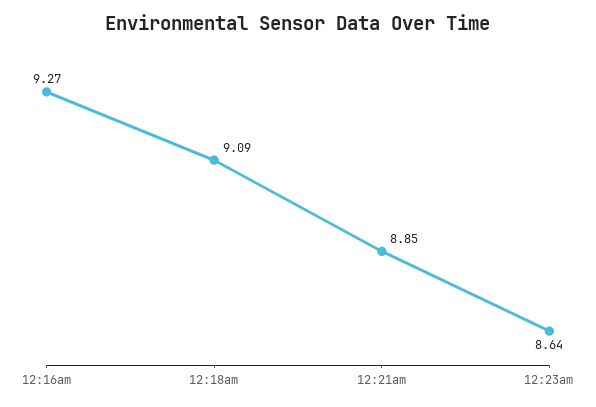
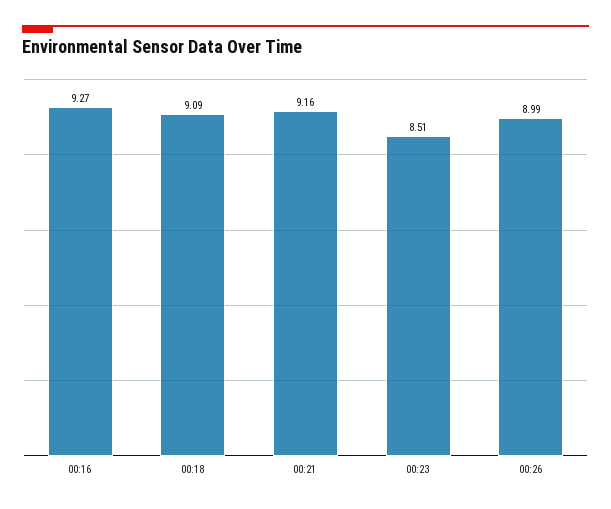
12:21am: 8.85 -> 9.16
12:23am: 8.64 -> 8.51
00:26: none -> 8.99

